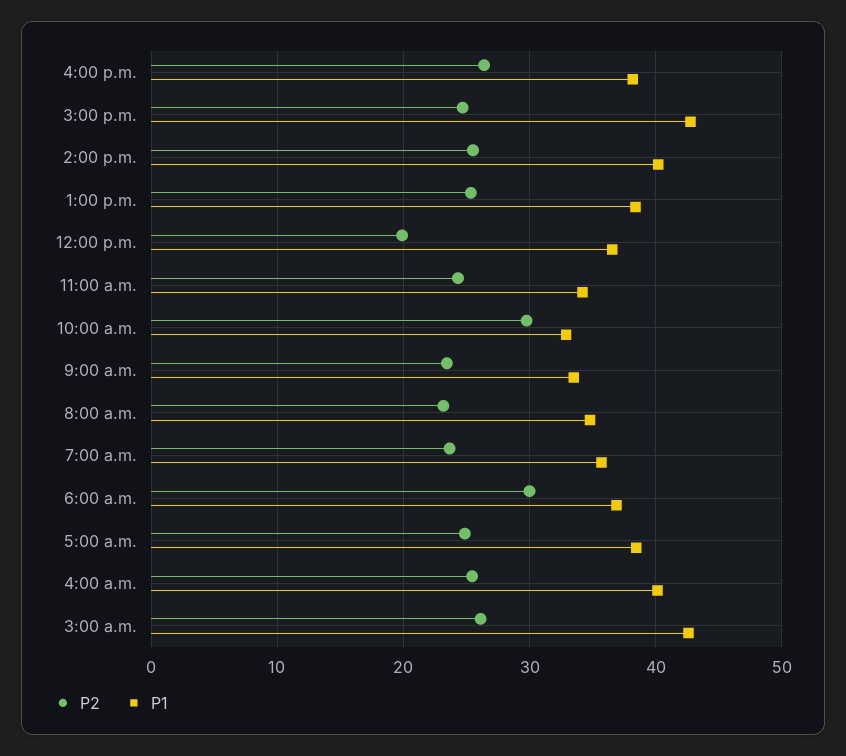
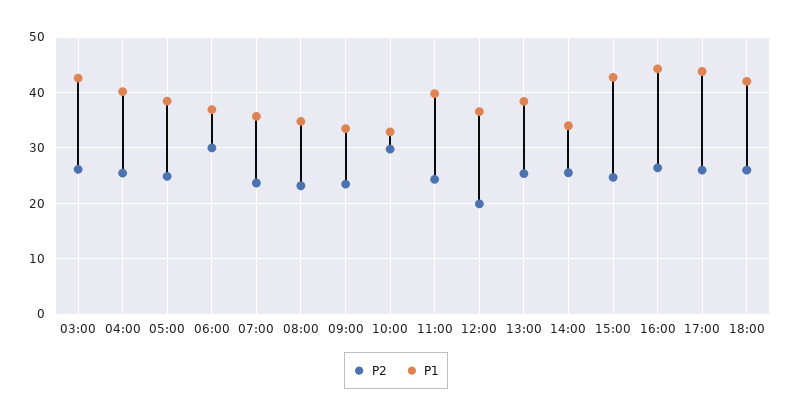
P1, 4:00 p.m.: 38 -> 44
P1, 2:00 p.m.: 40 -> 34
P1, 11:00 a.m.: 34 -> 40
P2, 17:00: none -> 26
P1, 17:00: none -> 44
P2, 18:00: none -> 26
P1, 18:00: none -> 42

